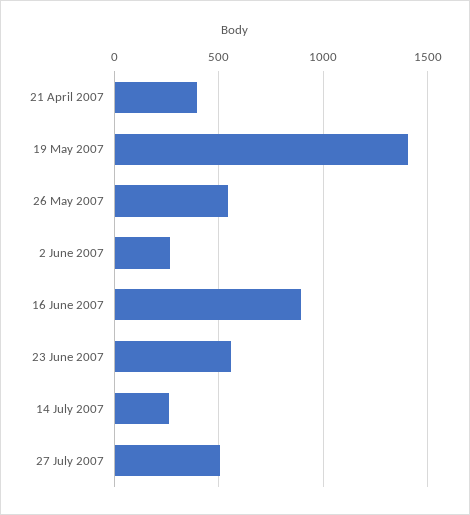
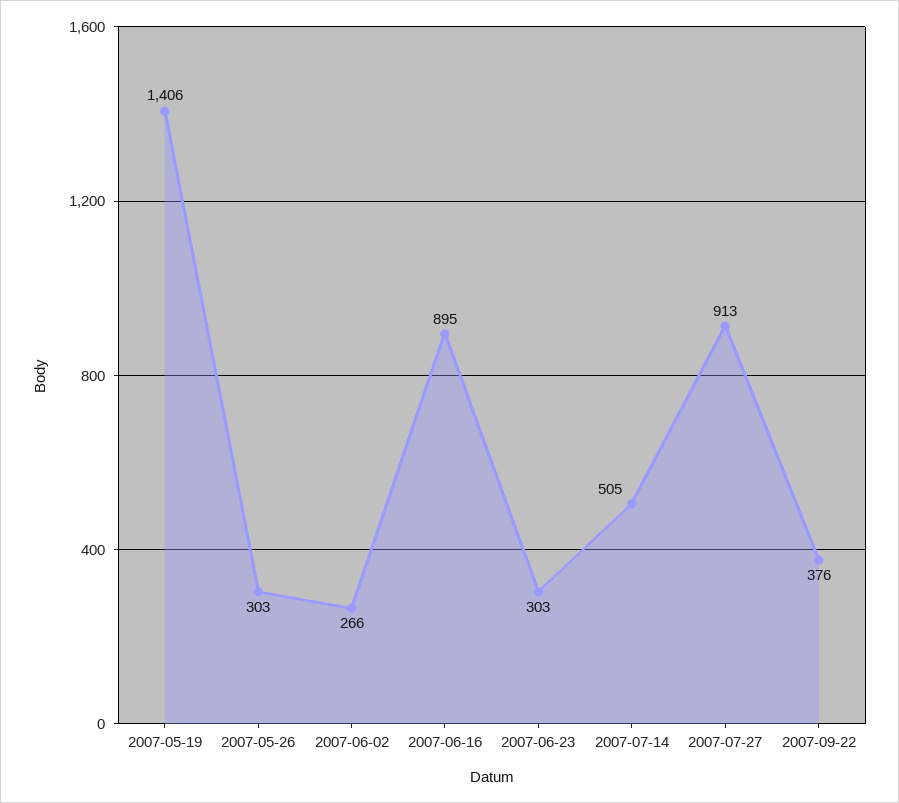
21 April 2007: 400 -> none
26 May 2007: 550 -> 303
23 June 2007: 550 -> 303
14 July 2007: 250 -> 505
27 July 2007: 500 -> 913
2007-09-22: none -> 376

